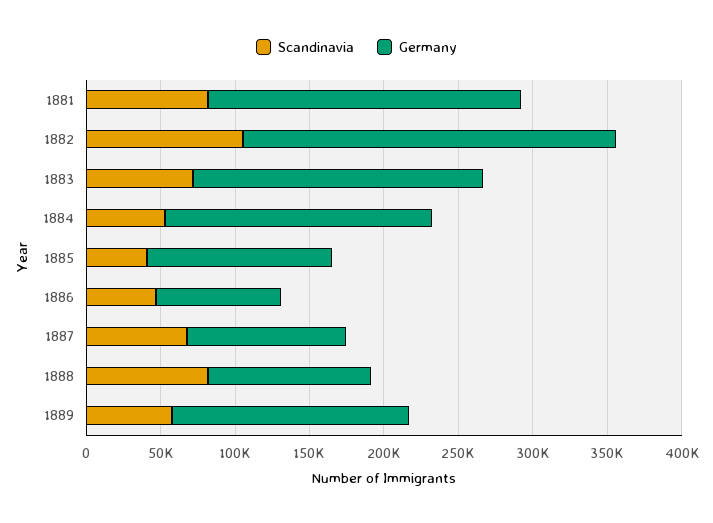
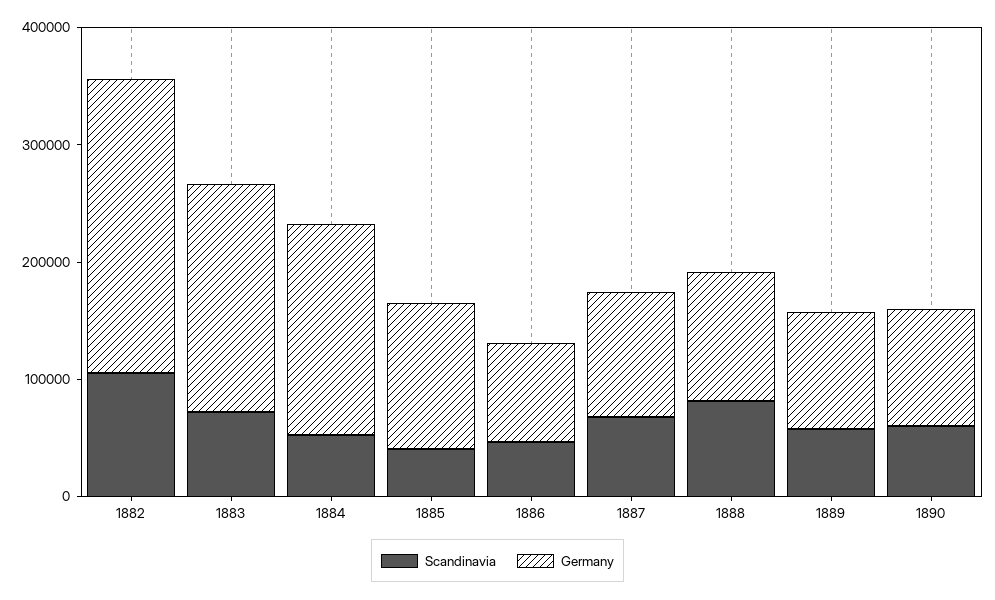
Scandinavia, 1881: 80000 -> none
Germany, 1881: 210000 -> none
Germany, 1889: 160000 -> 100000
Scandinavia, 1890: none -> 60000
Germany, 1890: none -> 100000

